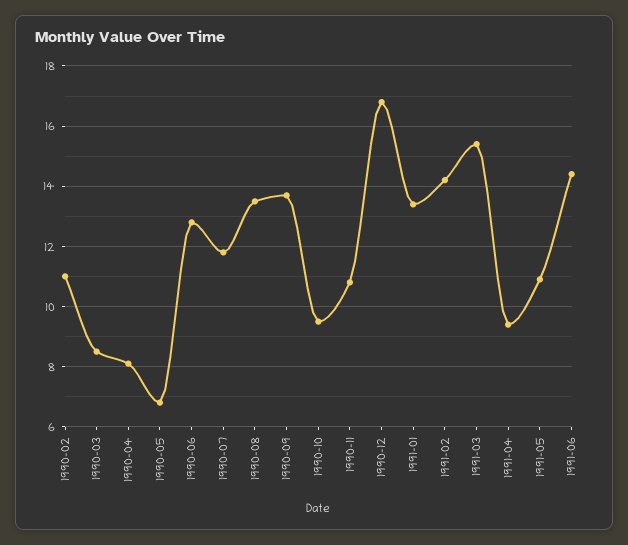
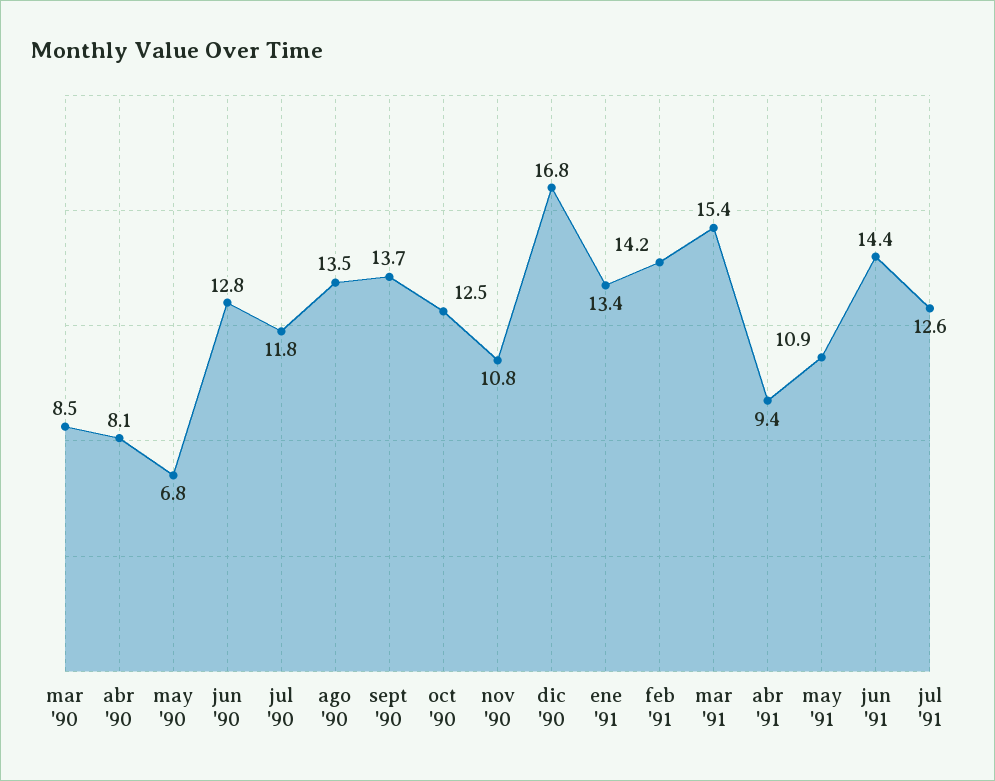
1990-02: 11 -> none
1990-10: 9.5 -> 12.5
jul '91: none -> 12.6

